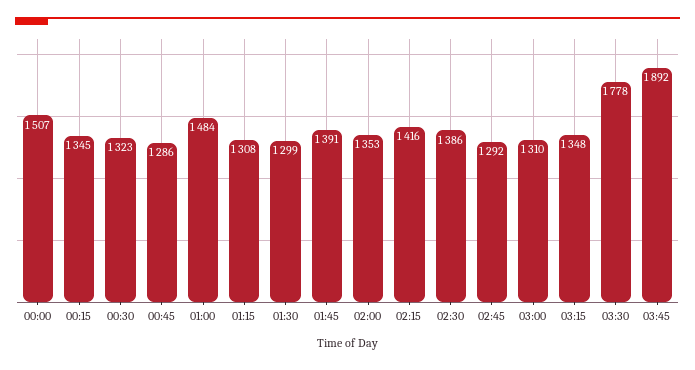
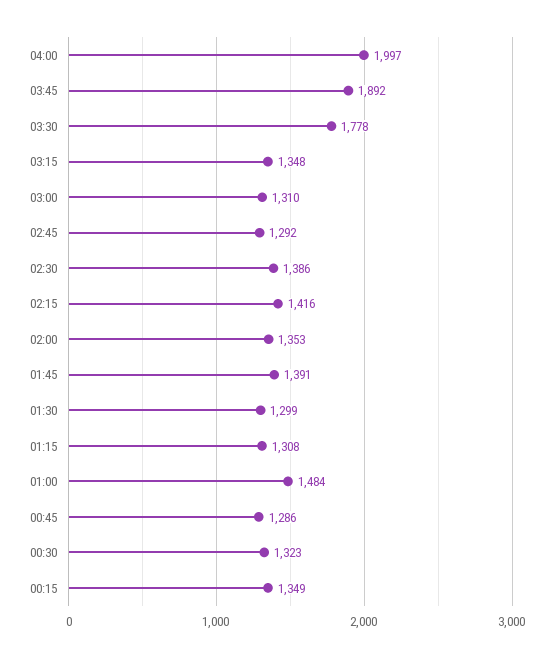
00:00: 1507 -> none
00:15: 1345 -> 1349
04:00: none -> 1997

